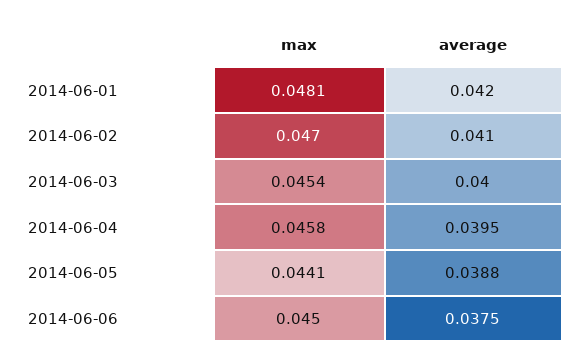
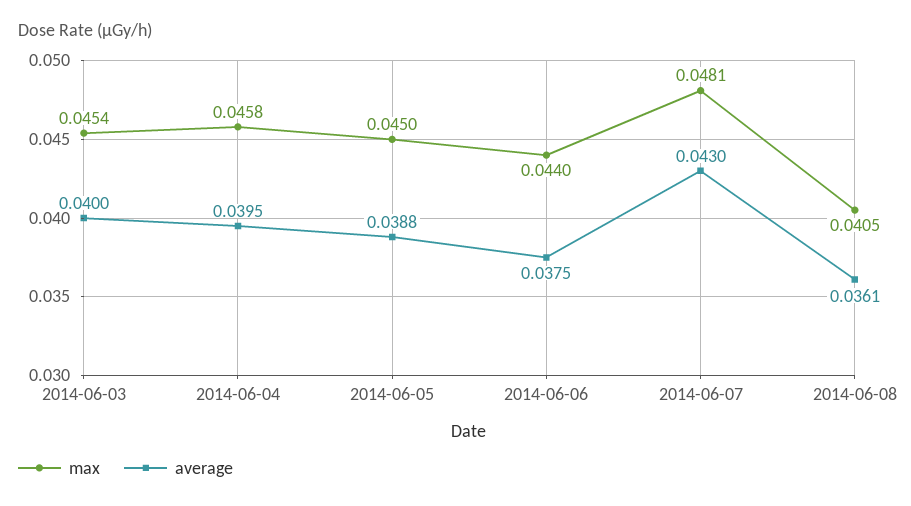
max, 2014-06-01: 0.0481 -> none
average, 2014-06-01: 0.042 -> none
max, 2014-06-02: 0.047 -> none
average, 2014-06-02: 0.041 -> none
max, 2014-06-05: 0.0441 -> 0.045
max, 2014-06-06: 0.045 -> 0.044
max, 2014-06-07: none -> 0.0481
average, 2014-06-07: none -> 0.043
max, 2014-06-08: none -> 0.0405
average, 2014-06-08: none -> 0.0361

